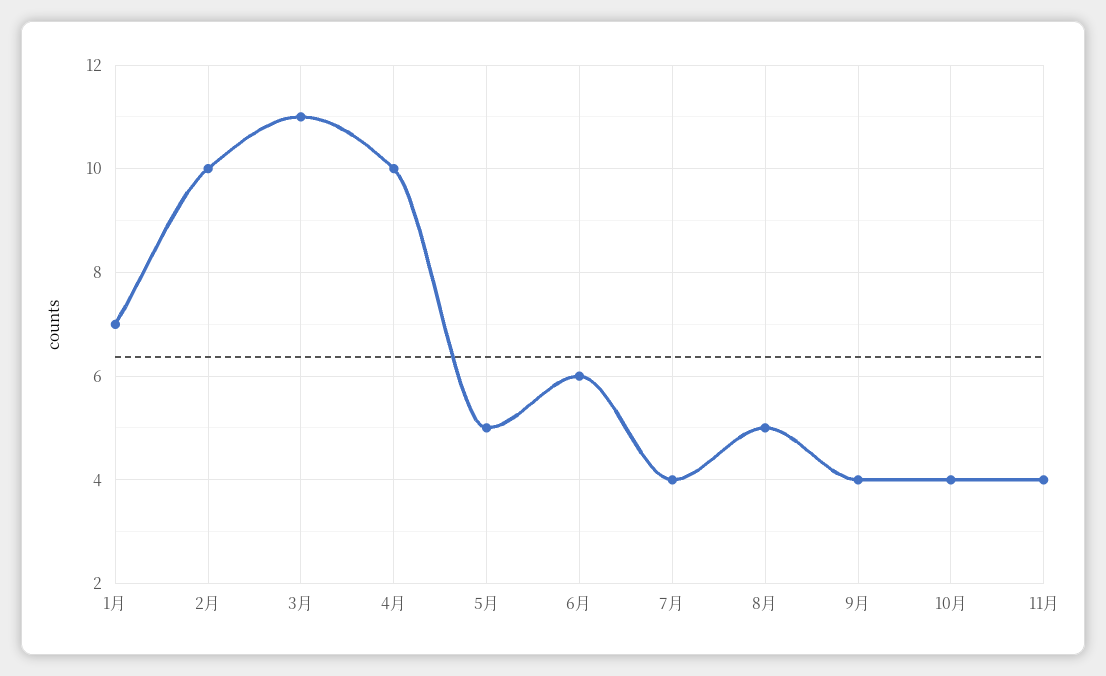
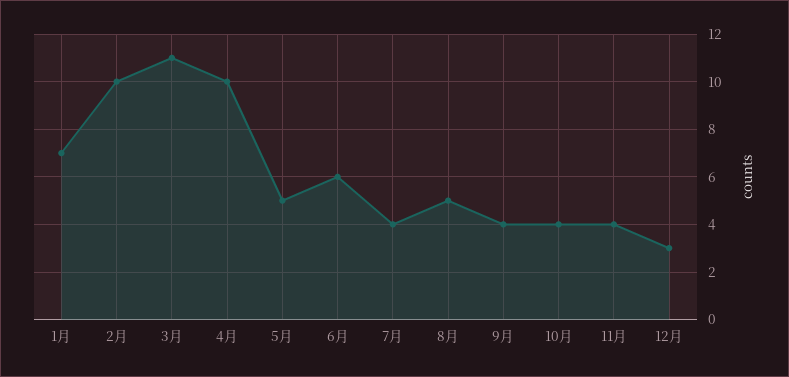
12月: none -> 3

